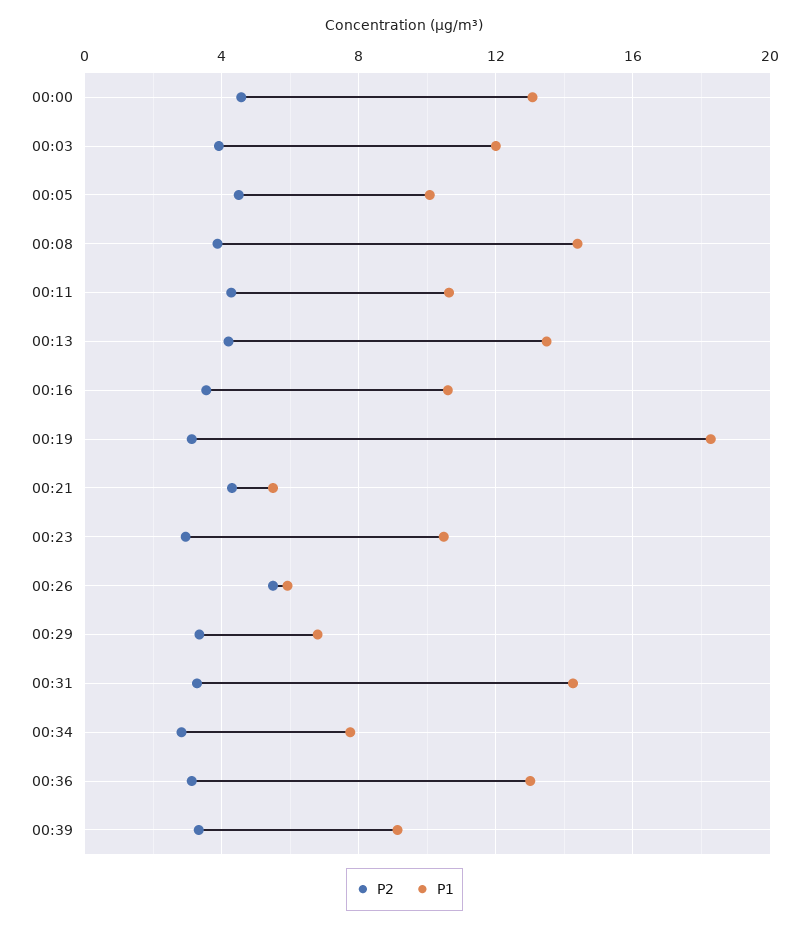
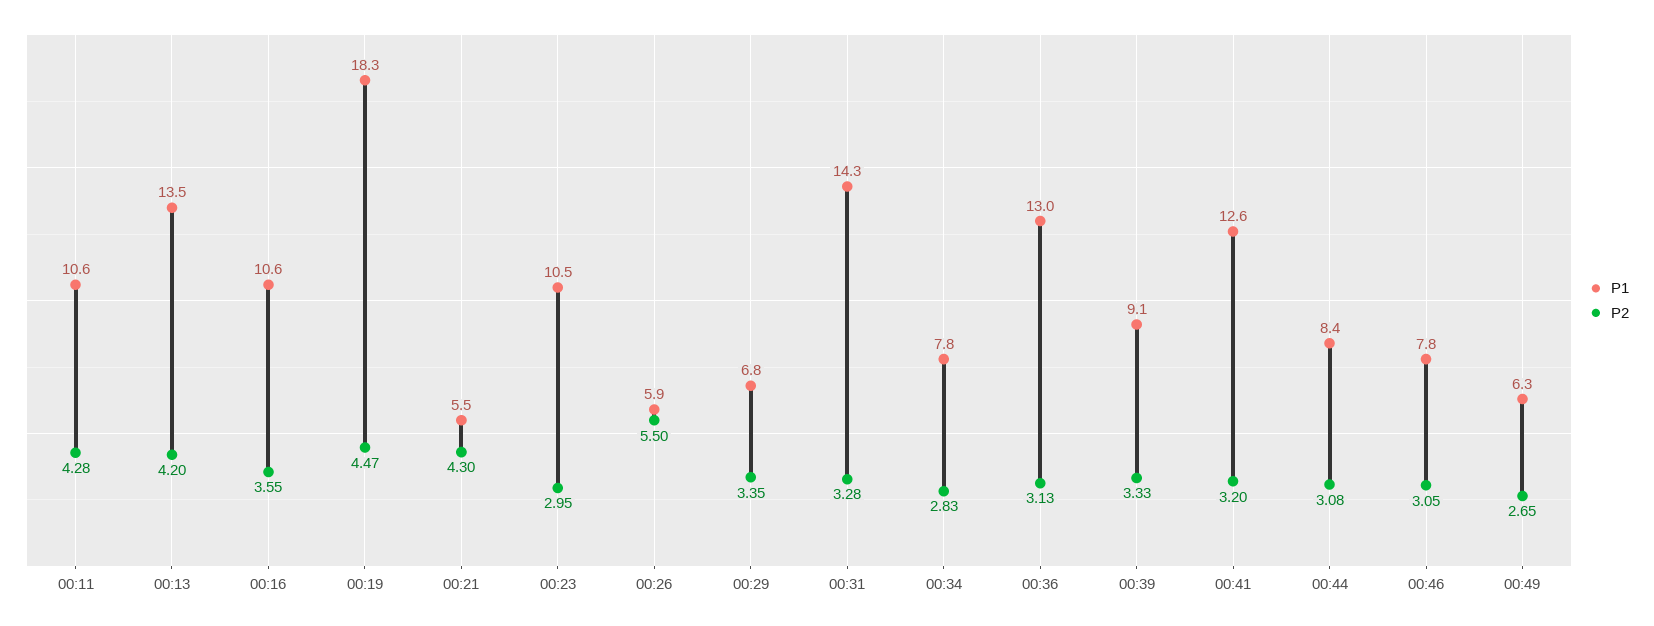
P2, 00:00: 4.5 -> none
P1, 00:00: 13 -> none
P2, 00:03: 4 -> none
P1, 00:03: 12 -> none
P2, 00:05: 4.5 -> none
P1, 00:05: 10 -> none
P2, 00:08: 4 -> none
P1, 00:08: 14.5 -> none
P2, 00:19: 3 -> 4.47
P1, 00:41: none -> 12.6
P2, 00:41: none -> 3.2
P1, 00:44: none -> 8.4
P2, 00:44: none -> 3.08
P1, 00:46: none -> 7.8
P2, 00:46: none -> 3.05
P1, 00:49: none -> 6.3
P2, 00:49: none -> 2.65

